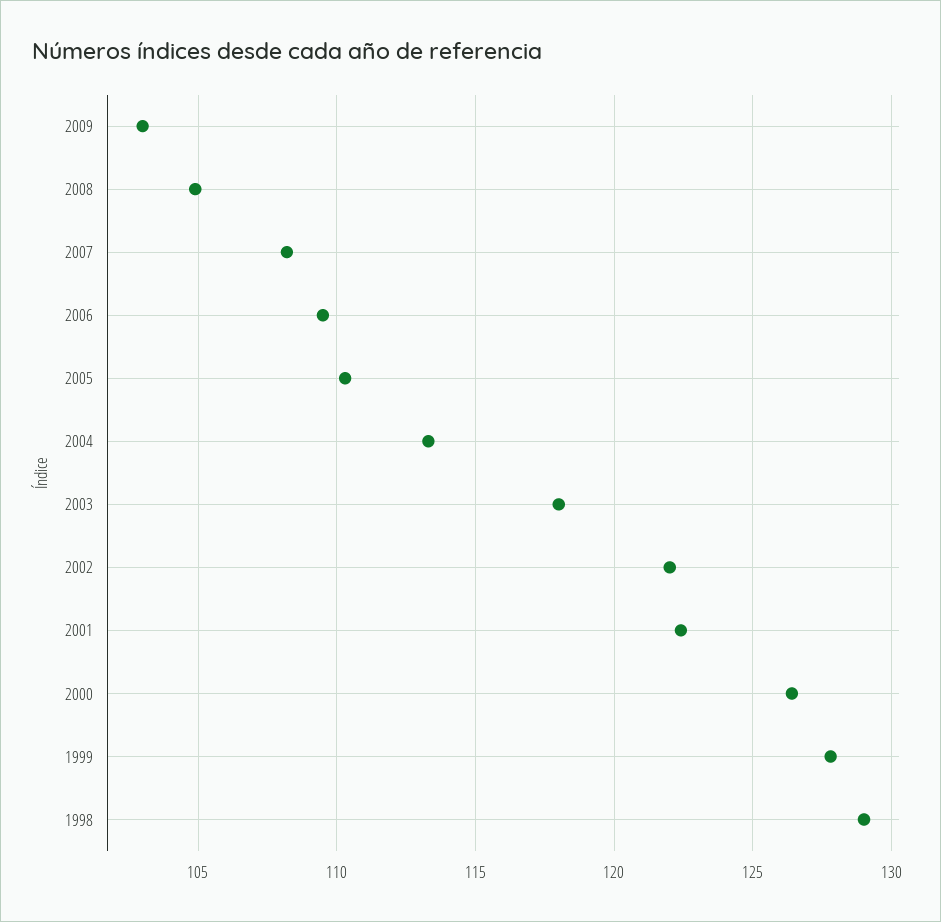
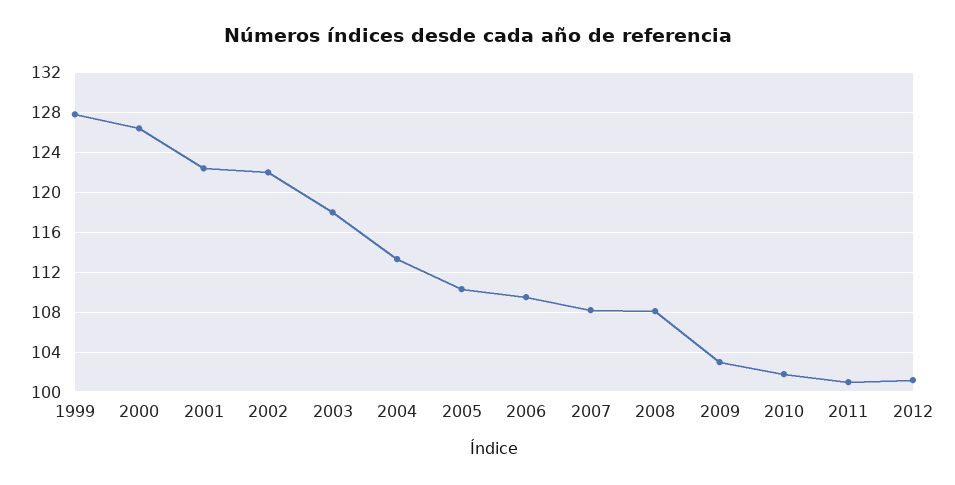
2008: 105 -> 108
1998: 129 -> none
2010: none -> 102
2011: none -> 101
2012: none -> 101

